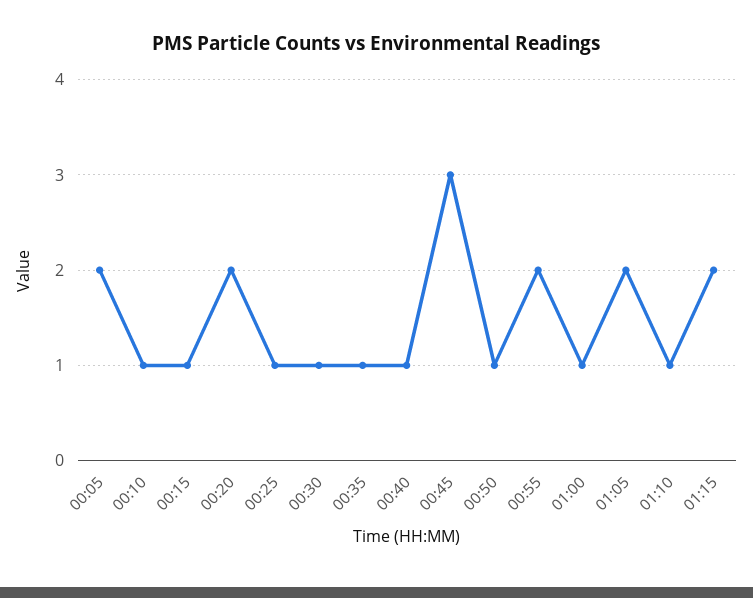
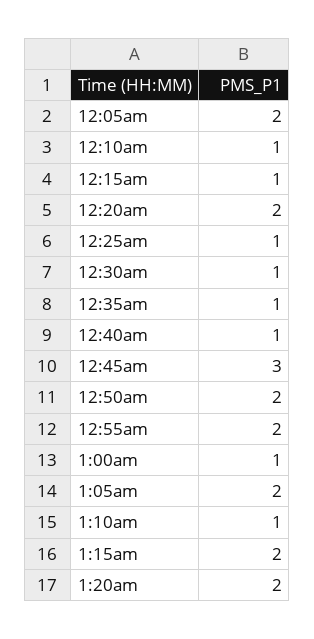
00:50: 1 -> 2
1:20am: none -> 2

